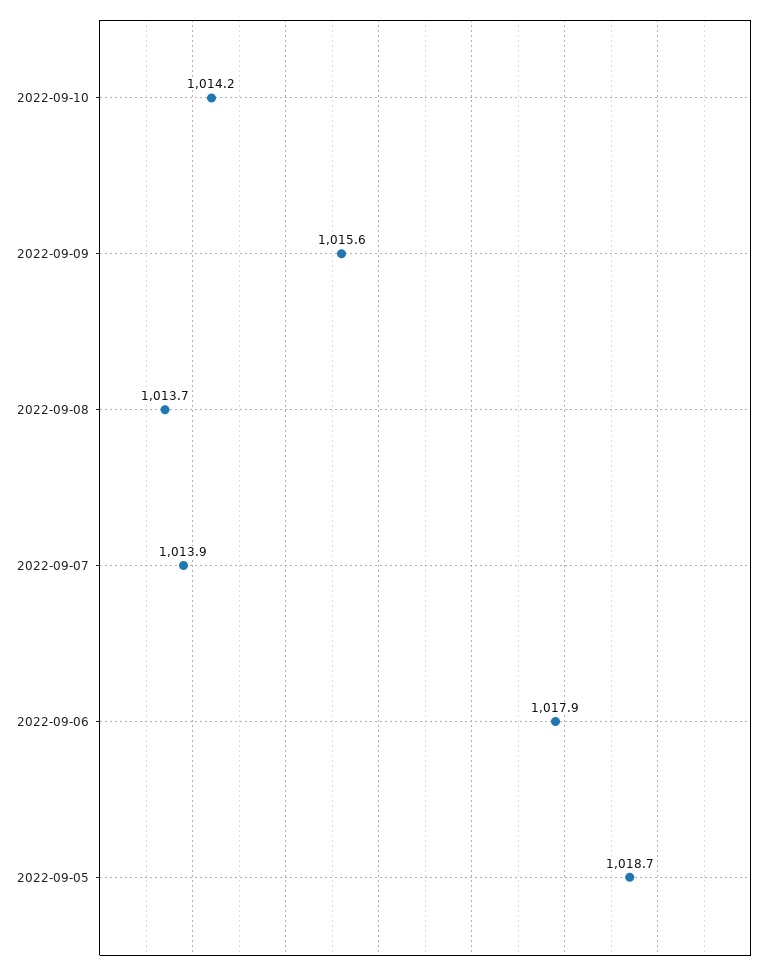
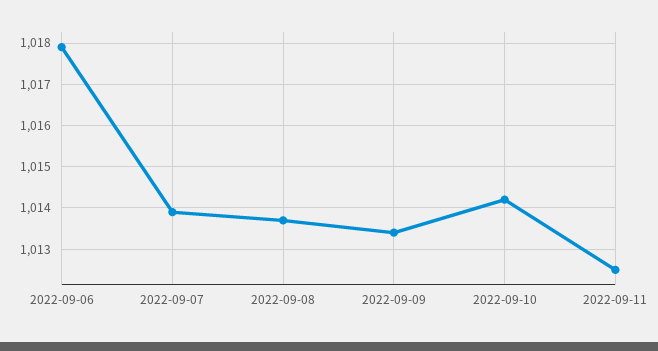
2022-09-09: 1015.6 -> 1013.5
2022-09-05: 1018.7 -> none
2022-09-11: none -> 1012.5

